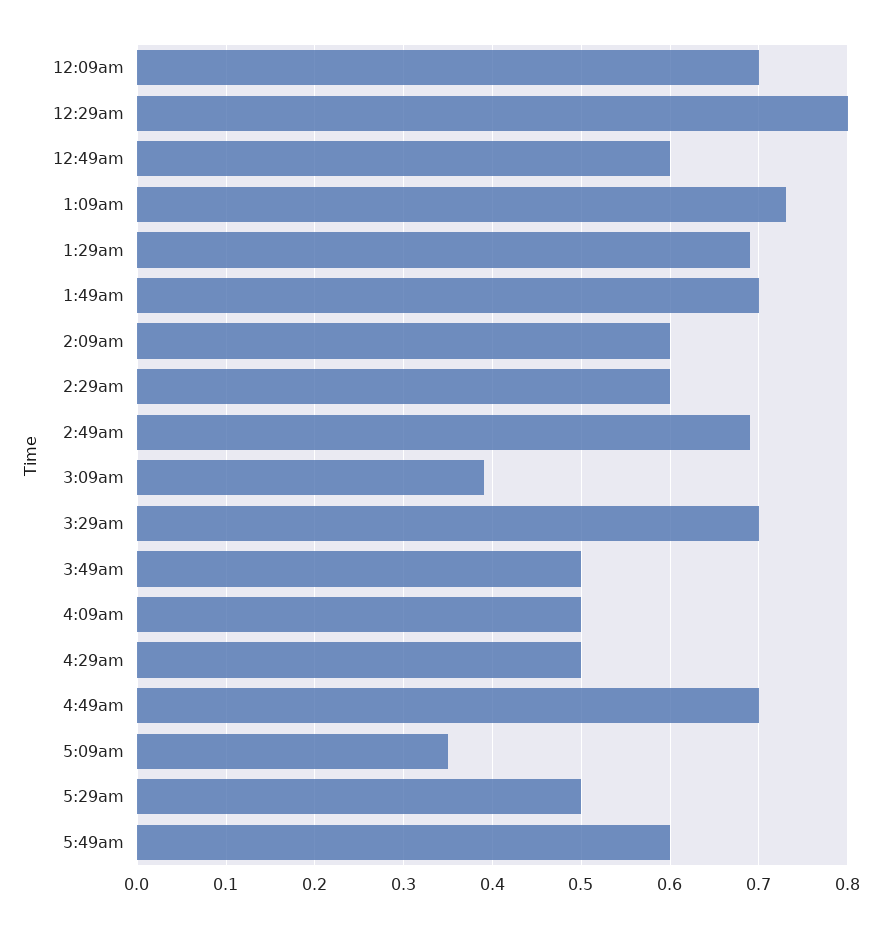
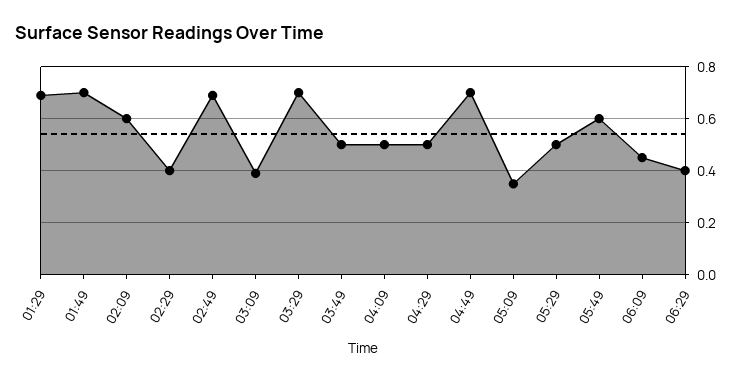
12:09am: 0.7 -> none
12:29am: 0.8 -> none
12:49am: 0.6 -> none
1:09am: 0.73 -> none
2:29am: 0.6 -> 0.4
06:09: none -> 0.45
06:29: none -> 0.4

